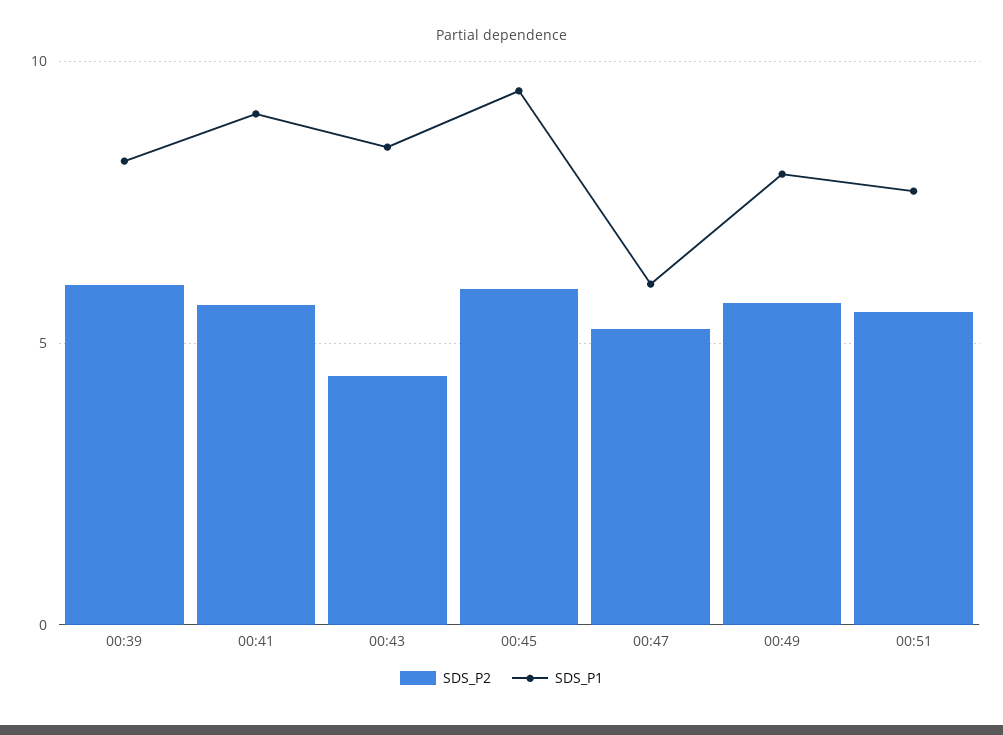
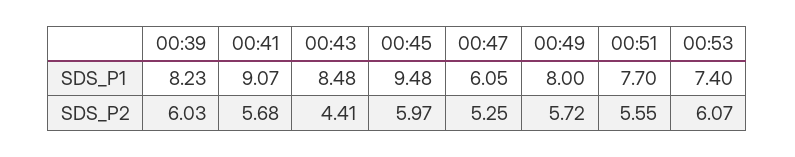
SDS_P1, 00:53: none -> 7.4
SDS_P2, 00:53: none -> 6.07

